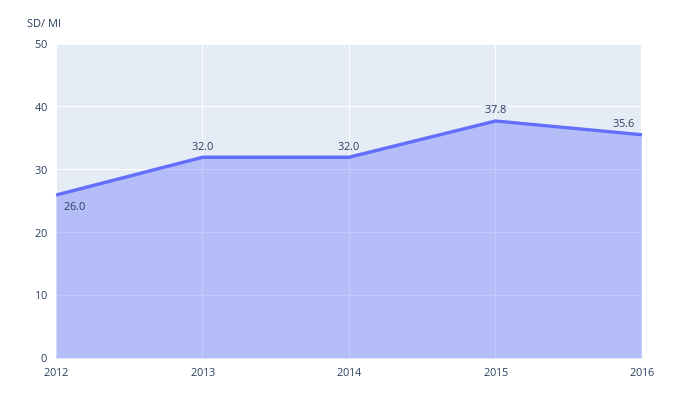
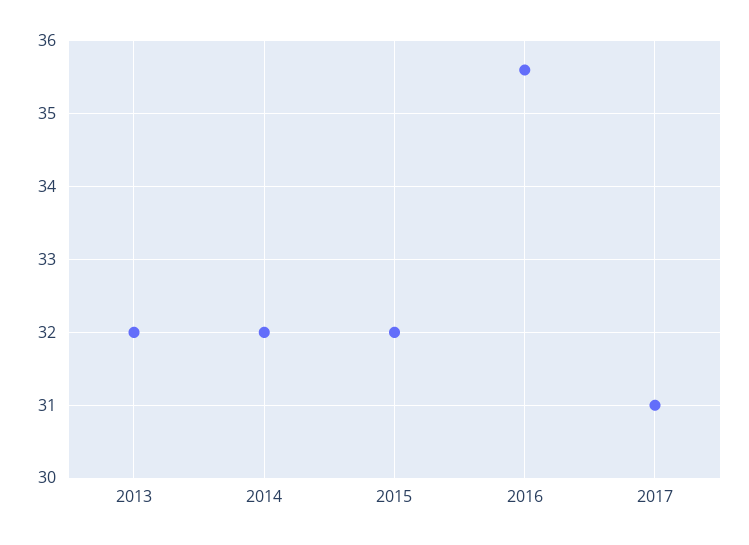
2012: 26 -> none
2015: 37.8 -> 32
2017: none -> 31

